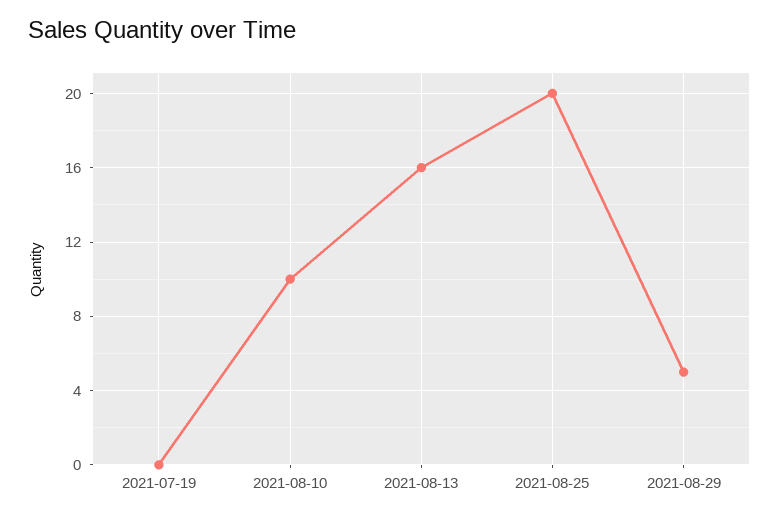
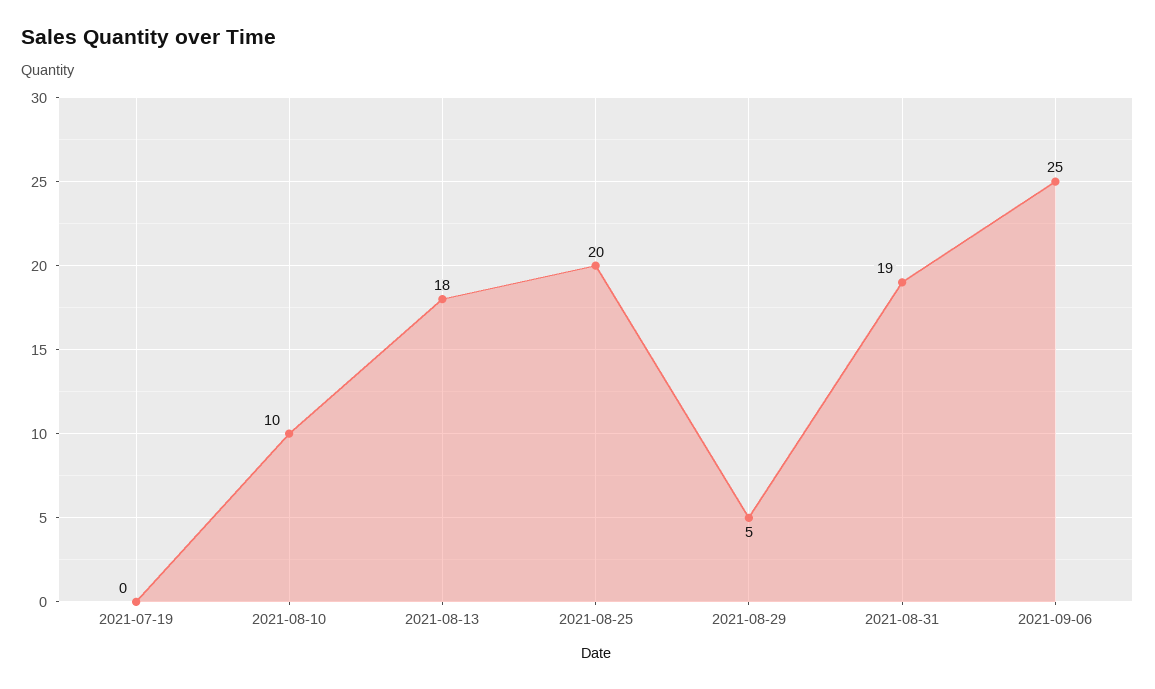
2021-08-13: 16 -> 18
2021-08-31: none -> 19
2021-09-06: none -> 25

